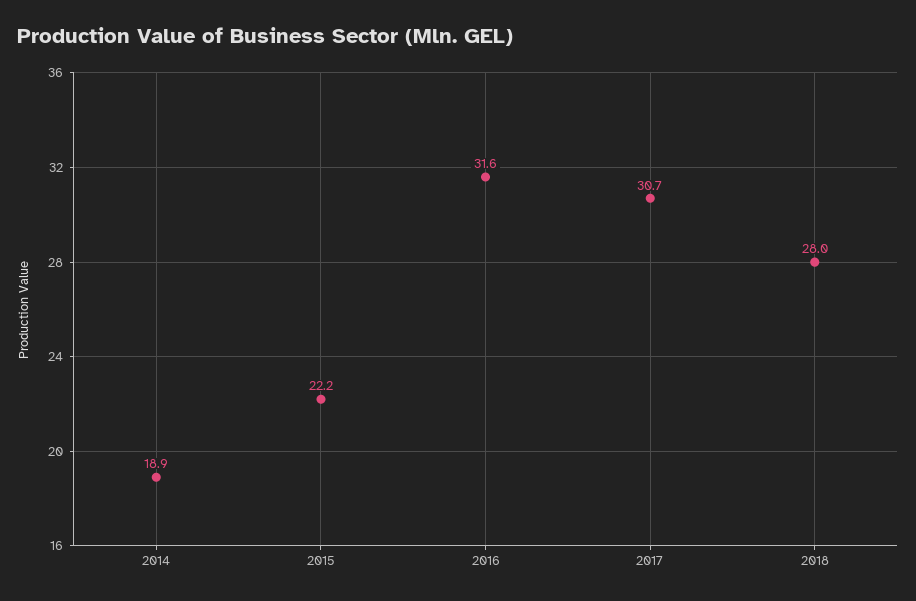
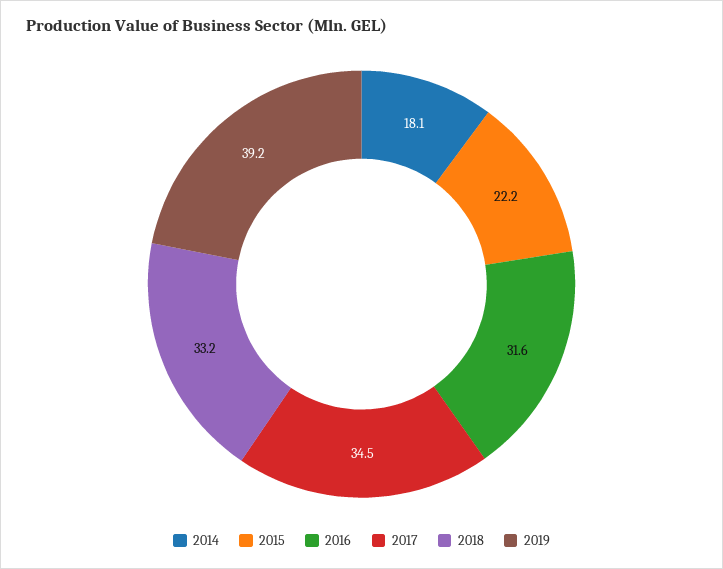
2014: 18.9 -> 18.1
2017: 30.7 -> 34.5
2018: 28 -> 33.2
2019: none -> 39.2

